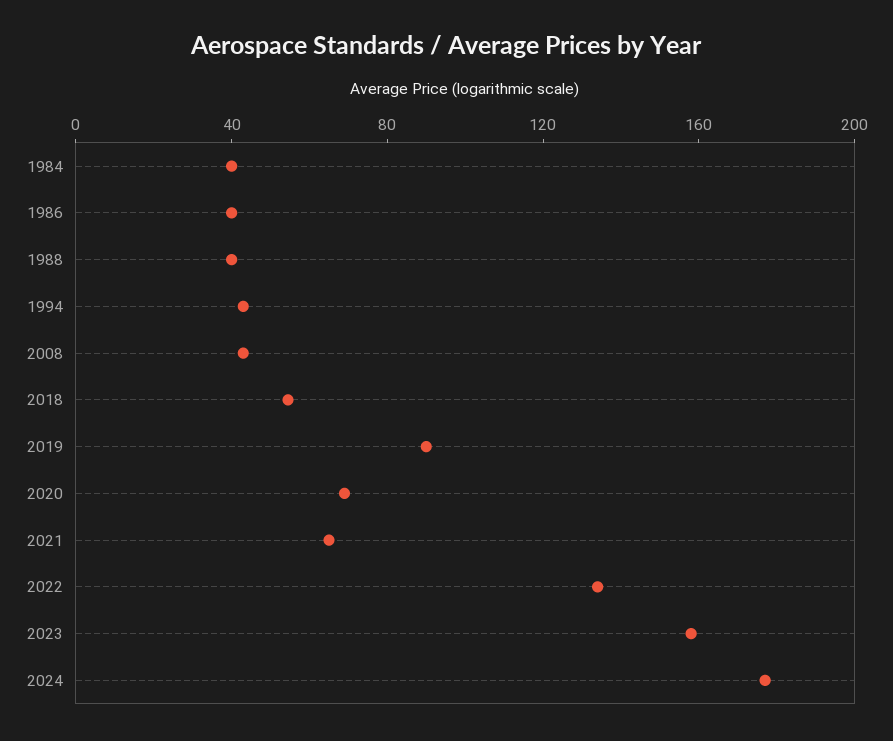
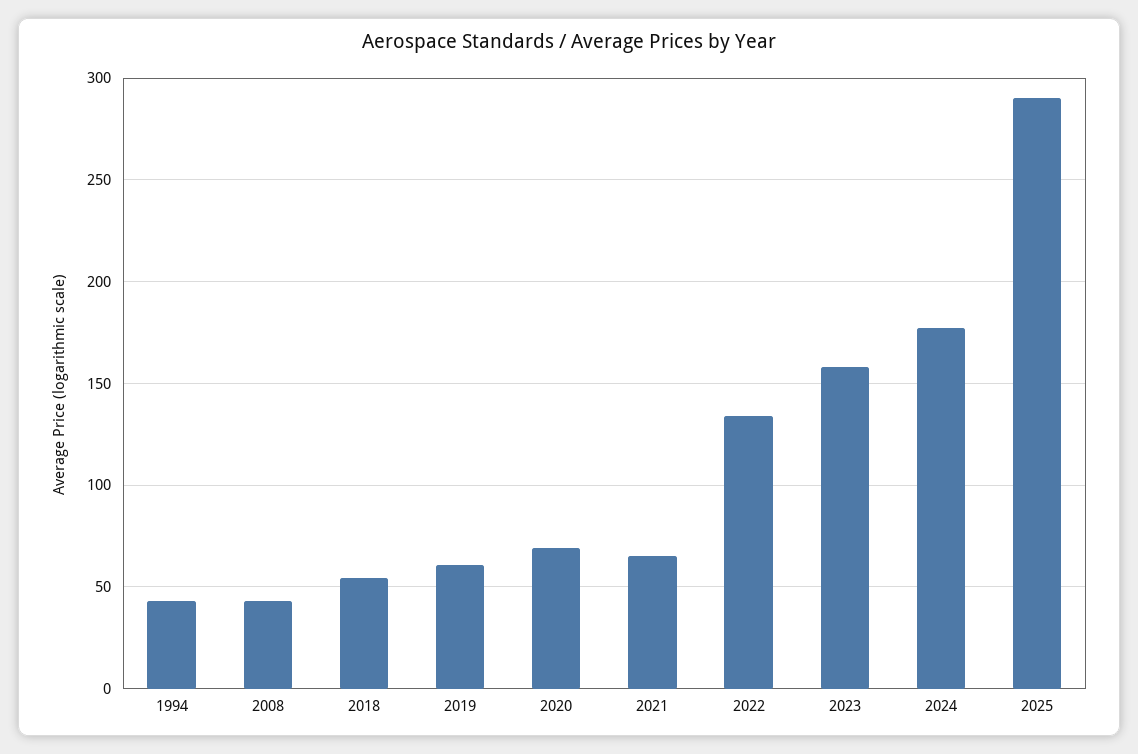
1984: 40 -> none
1986: 40 -> none
1988: 40 -> none
2019: 90 -> 60
2025: none -> 290

